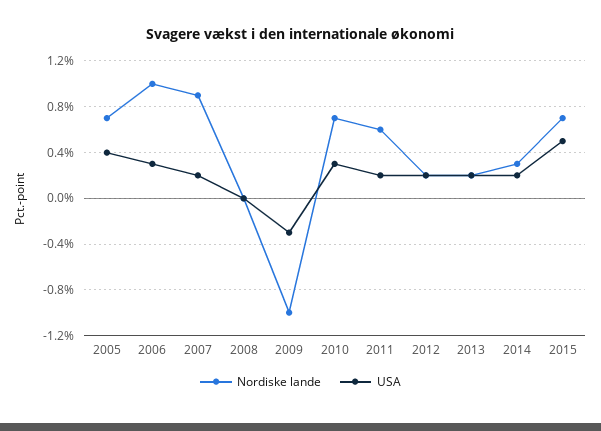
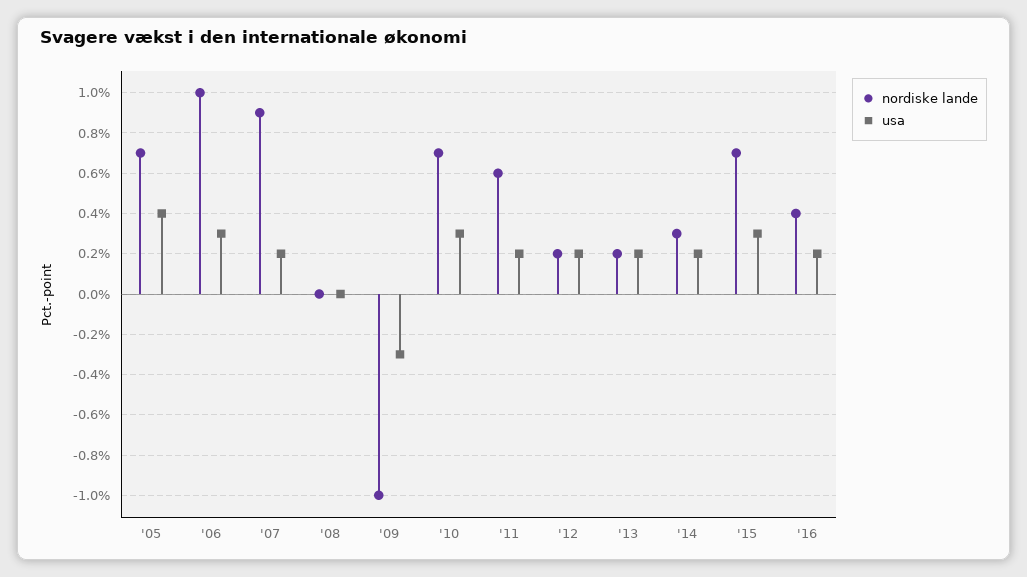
USA, 2015: 0.5 -> 0.3
Nordiske lande, '16: none -> 0.4
USA, '16: none -> 0.2

